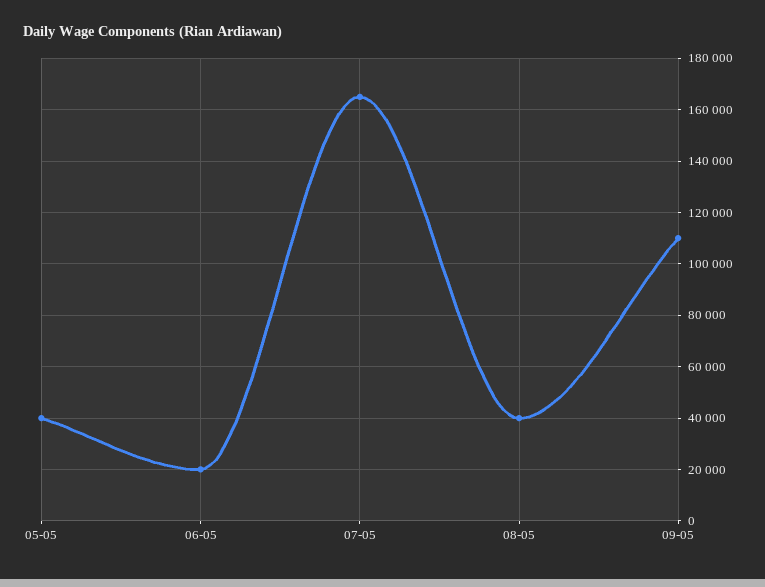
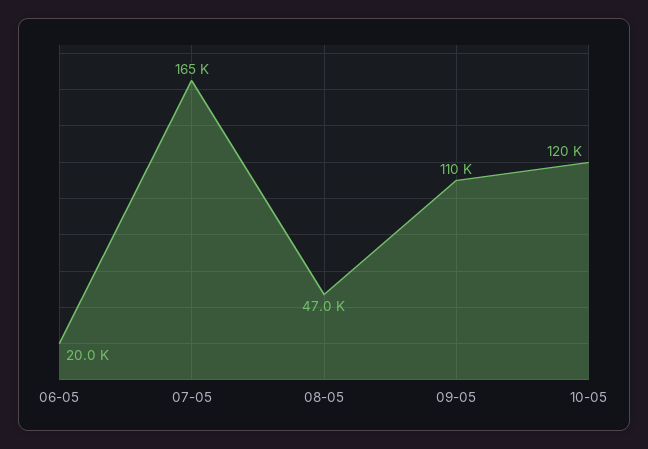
05-05: 40000 -> none
08-05: 40000 -> 47000
10-05: none -> 120000

